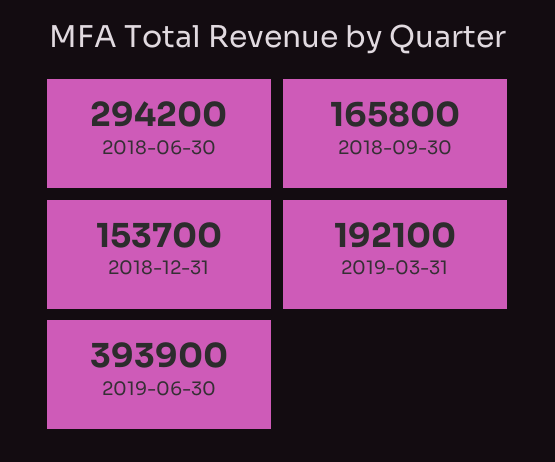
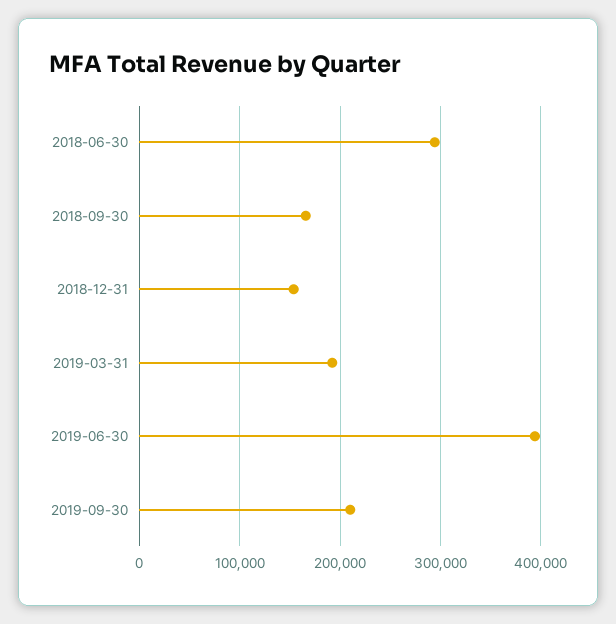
2019-09-30: none -> 210000

